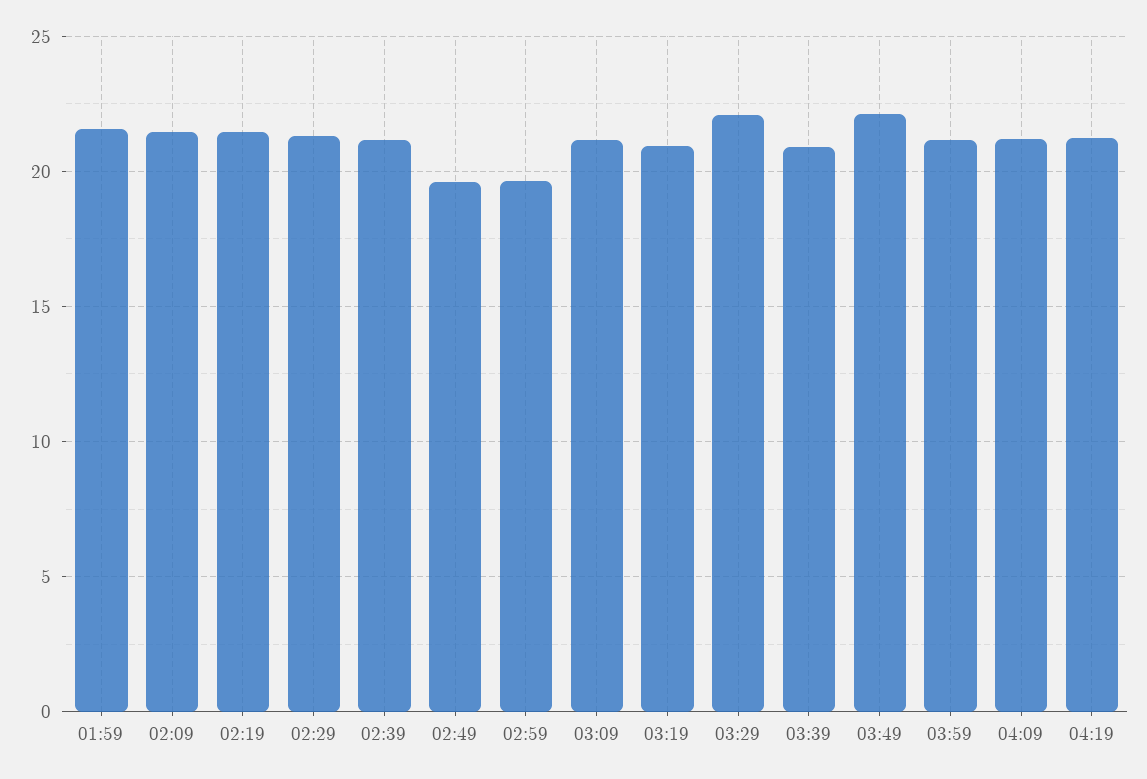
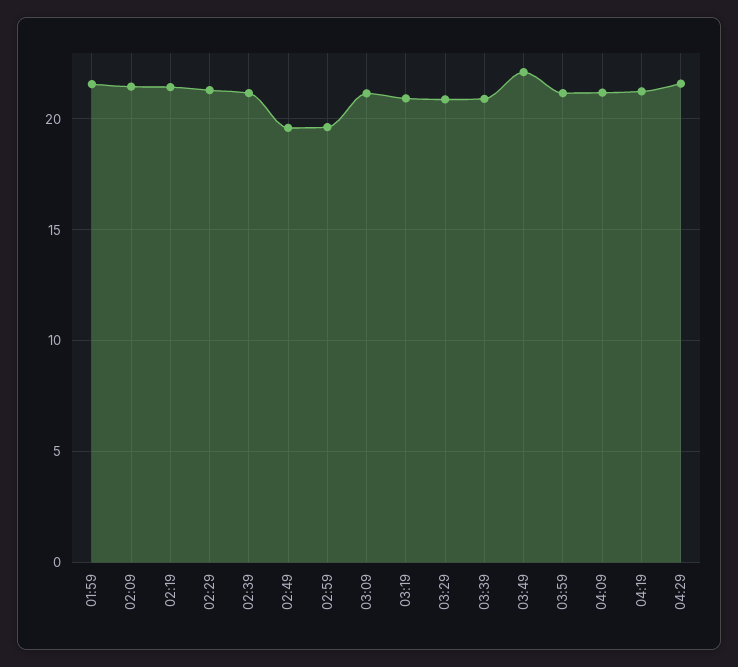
03:29: 22 -> 21
04:29: none -> 21.5

